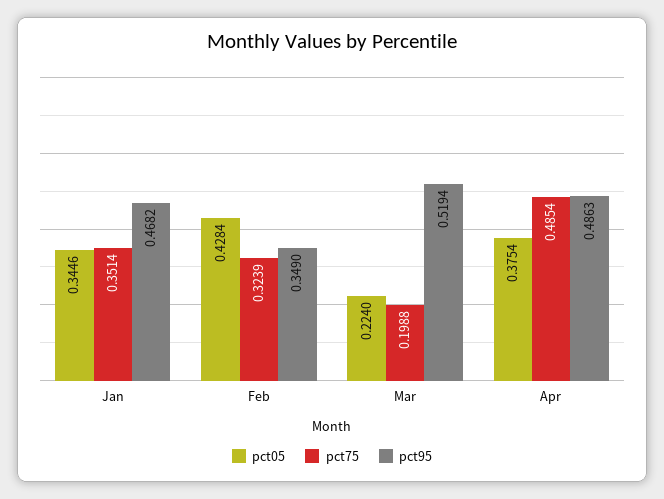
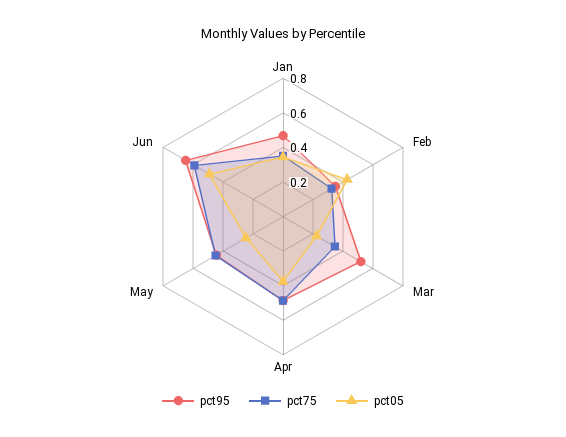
pct75, Mar: 0.1988 -> 0.35
pct95, May: none -> 0.45
pct75, May: none -> 0.45
pct05, May: none -> 0.25
pct95, Jun: none -> 0.65
pct75, Jun: none -> 0.6
pct05, Jun: none -> 0.5

